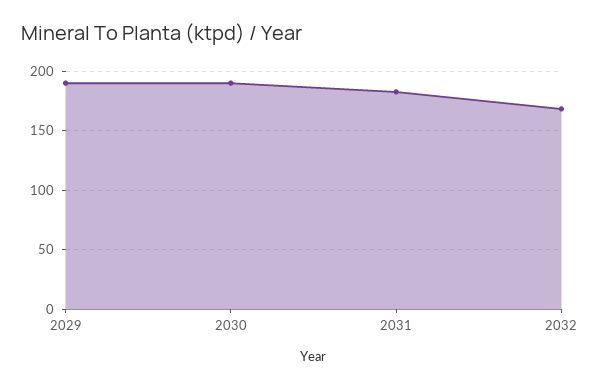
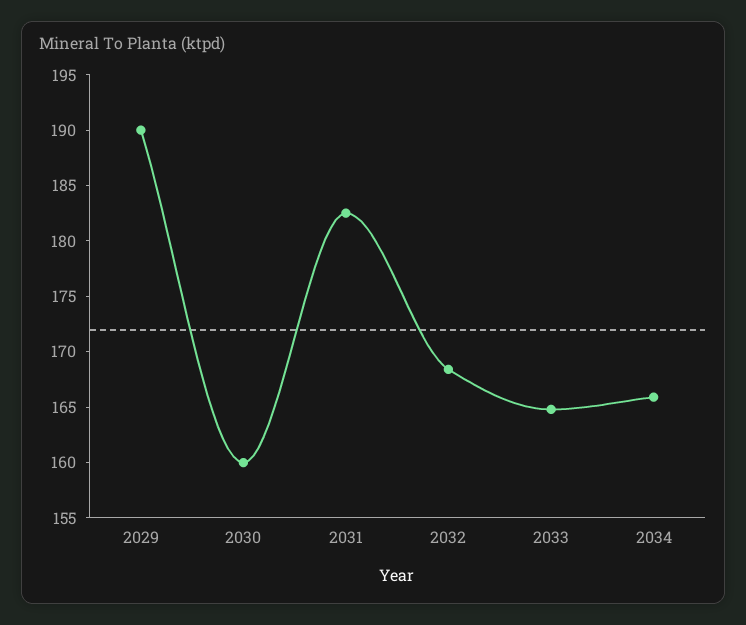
2030: 190 -> 160
2033: none -> 165
2034: none -> 166

